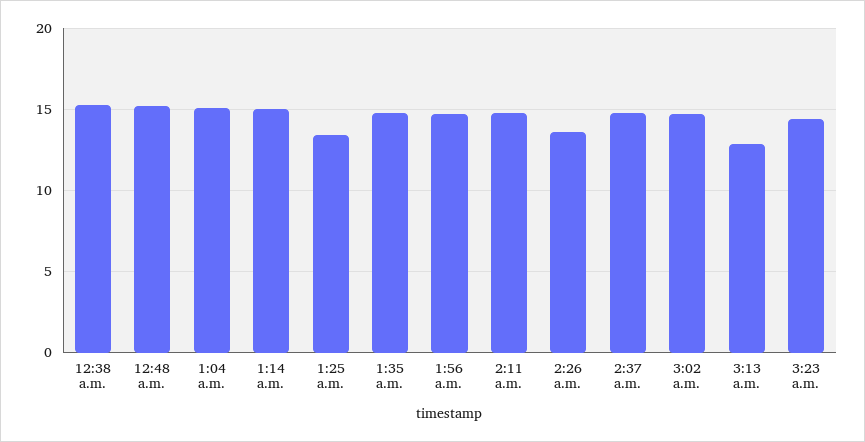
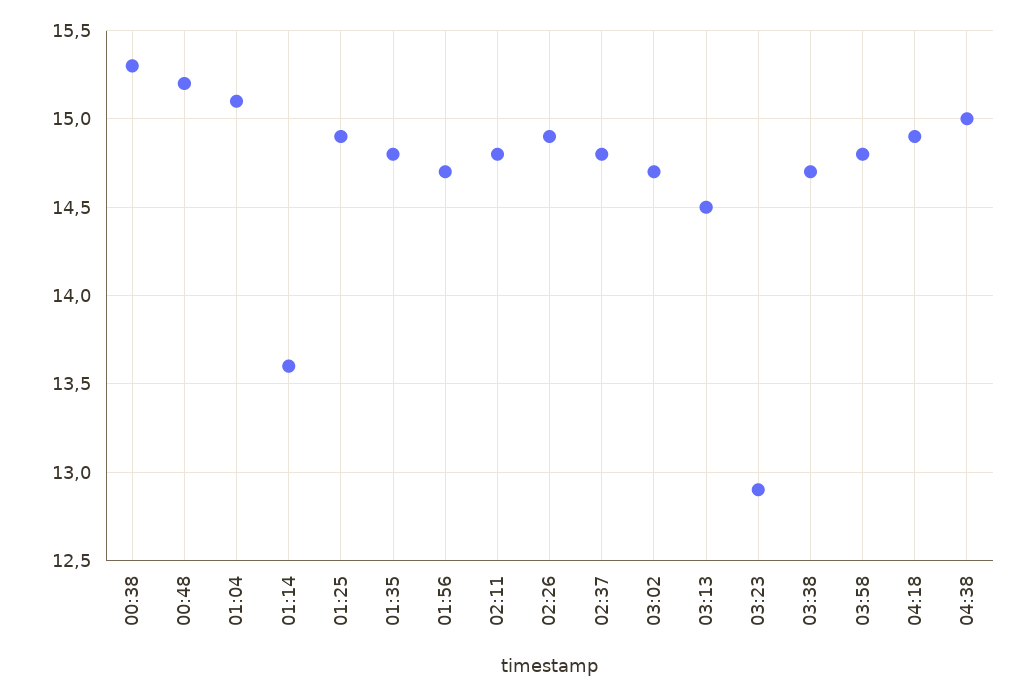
1:14 a.m.: 15 -> 13.6
1:25 a.m.: 13.5 -> 14.9
2:26 a.m.: 13.5 -> 14.9
3:13 a.m.: 13 -> 14.5
3:23 a.m.: 14.5 -> 12.9
03:38: none -> 14.7
03:58: none -> 14.8
04:18: none -> 14.9
04:38: none -> 15

